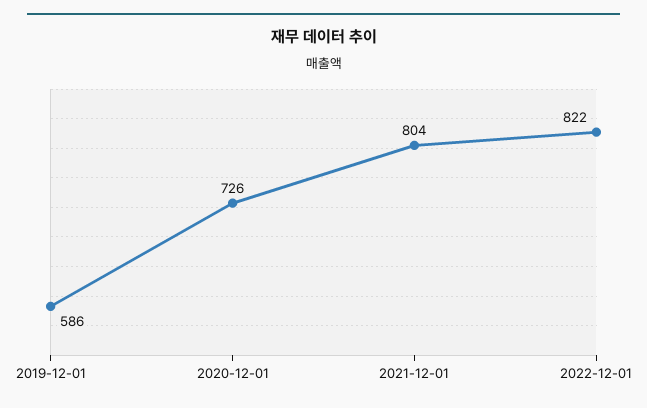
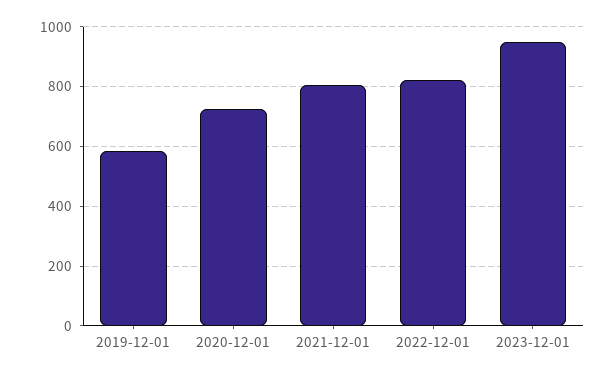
2023-12-01: none -> 950

